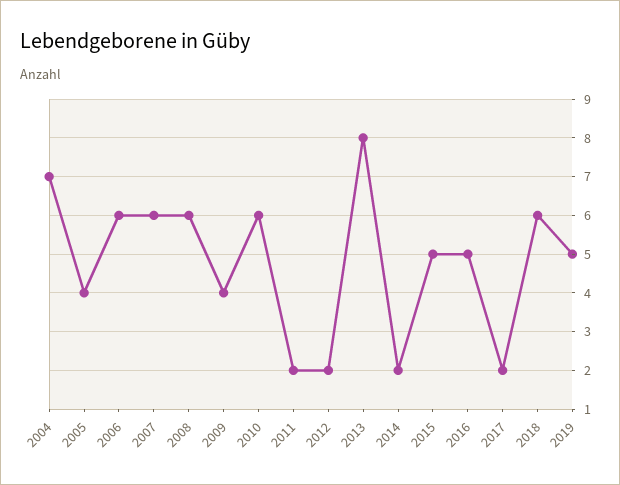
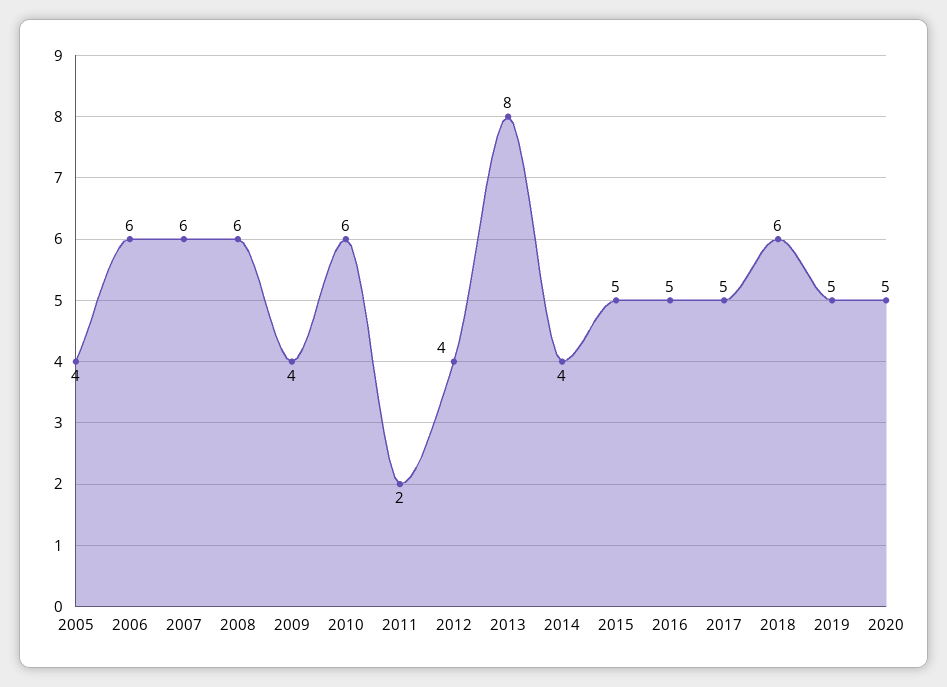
2004: 7 -> none
2012: 2 -> 4
2014: 2 -> 4
2017: 2 -> 5
2020: none -> 5

